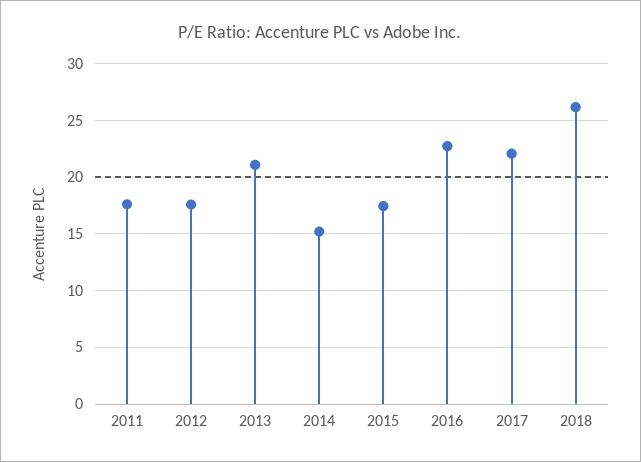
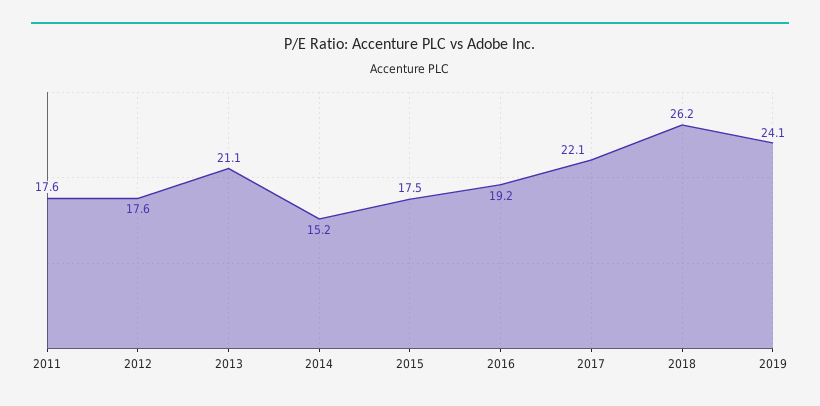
2016: 23 -> 19.2
2019: none -> 24.1

